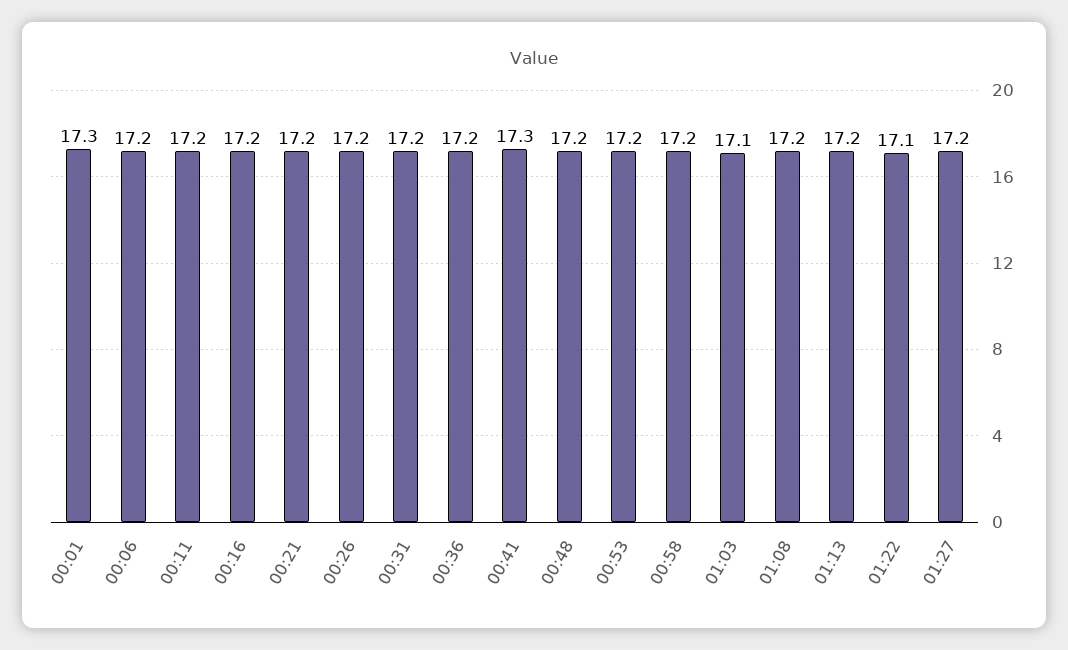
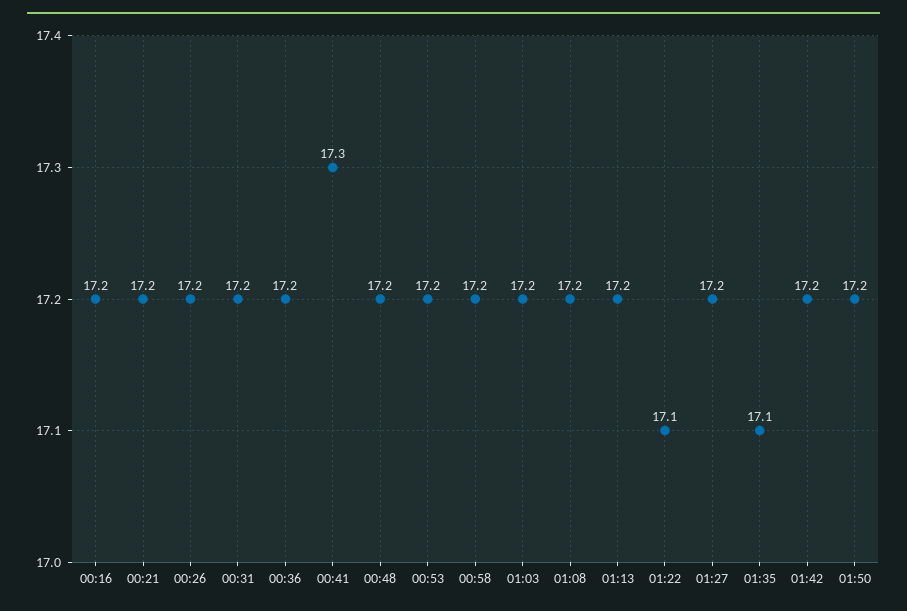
00:01: 17.3 -> none
00:06: 17.2 -> none
00:11: 17.2 -> none
01:03: 17.1 -> 17.2
01:35: none -> 17.1
01:42: none -> 17.2
01:50: none -> 17.2

